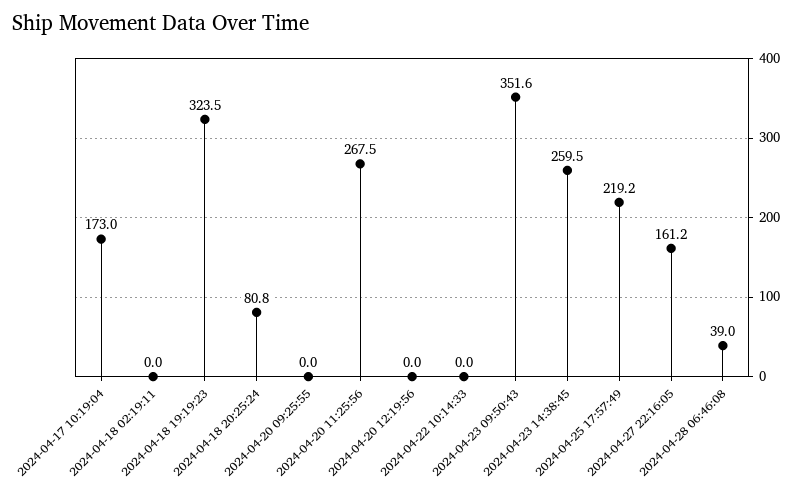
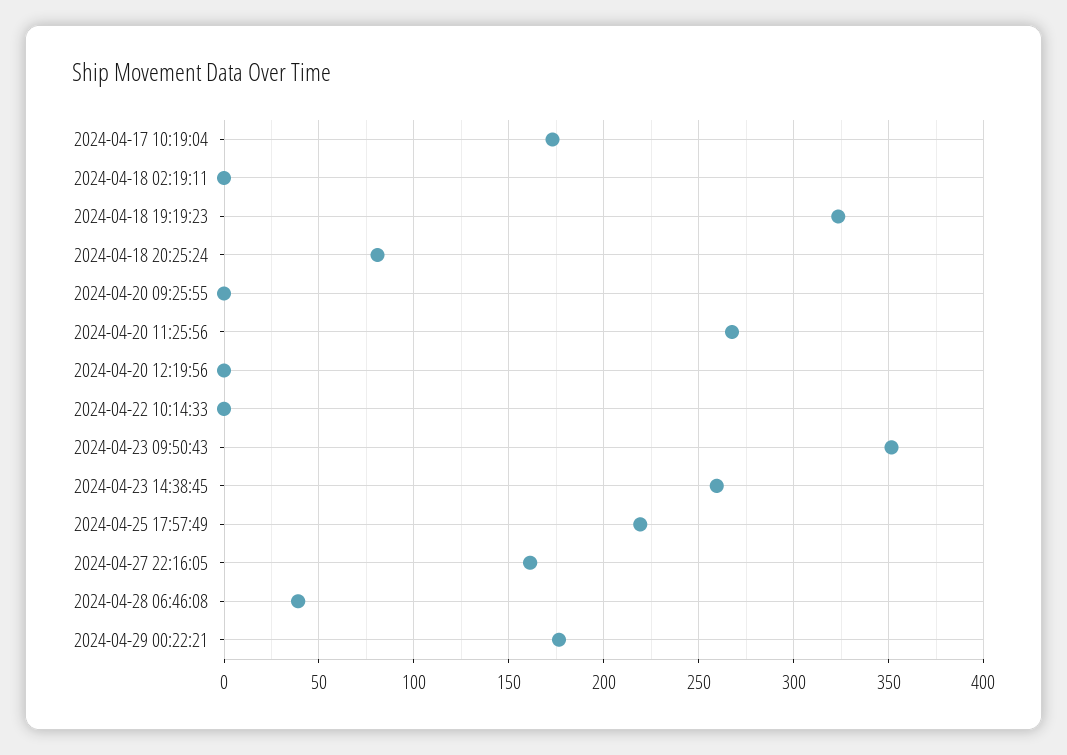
2024-04-29 00:22:21: none -> 175

